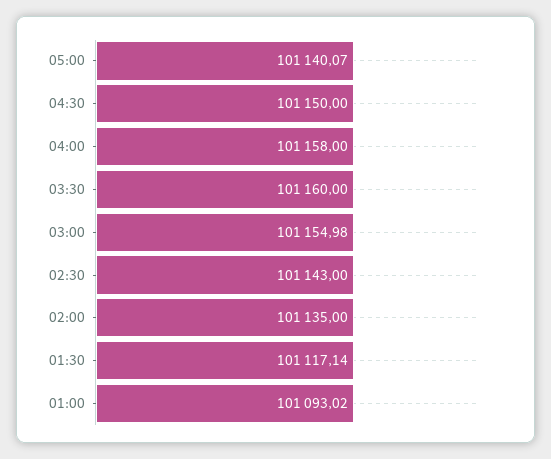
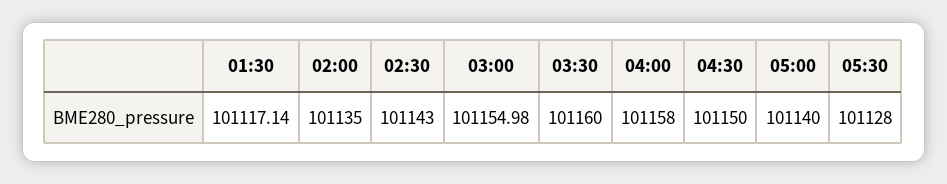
05:00: 101140.07 -> 101140
01:00: 101093.02 -> none
05:30: none -> 101128

